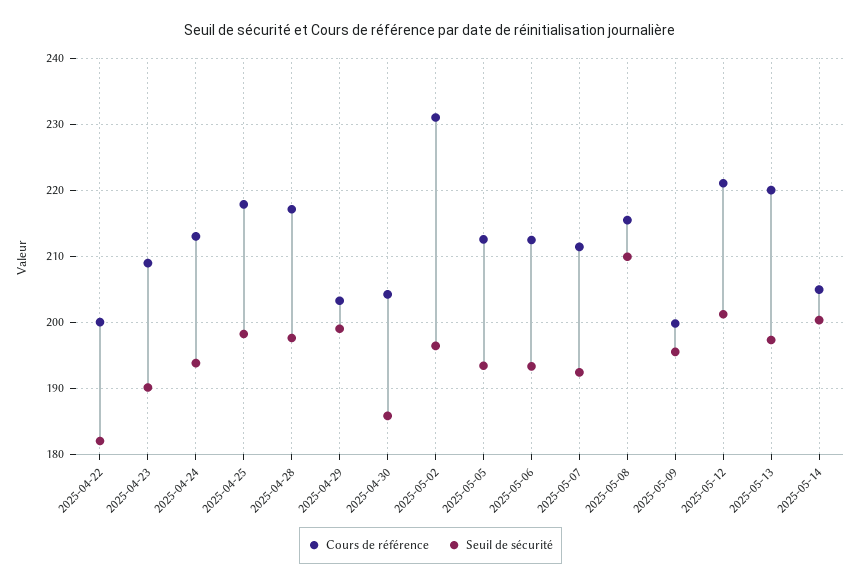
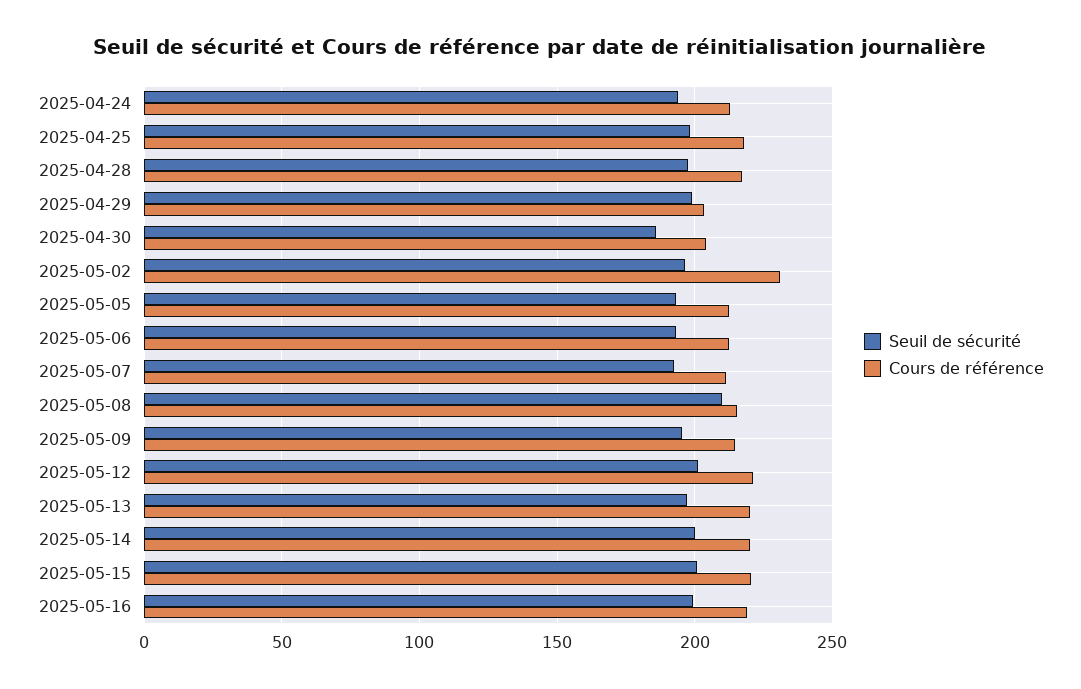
Cours de référence, 2025-04-22: 200 -> none
Seuil de sécurité, 2025-04-22: 182 -> none
Cours de référence, 2025-04-23: 209 -> none
Seuil de sécurité, 2025-04-23: 190 -> none
Cours de référence, 2025-05-09: 200 -> 215
Cours de référence, 2025-05-14: 205 -> 220
Seuil de sécurité, 2025-05-15: none -> 200
Cours de référence, 2025-05-15: none -> 220
Seuil de sécurité, 2025-05-16: none -> 200
Cours de référence, 2025-05-16: none -> 220

